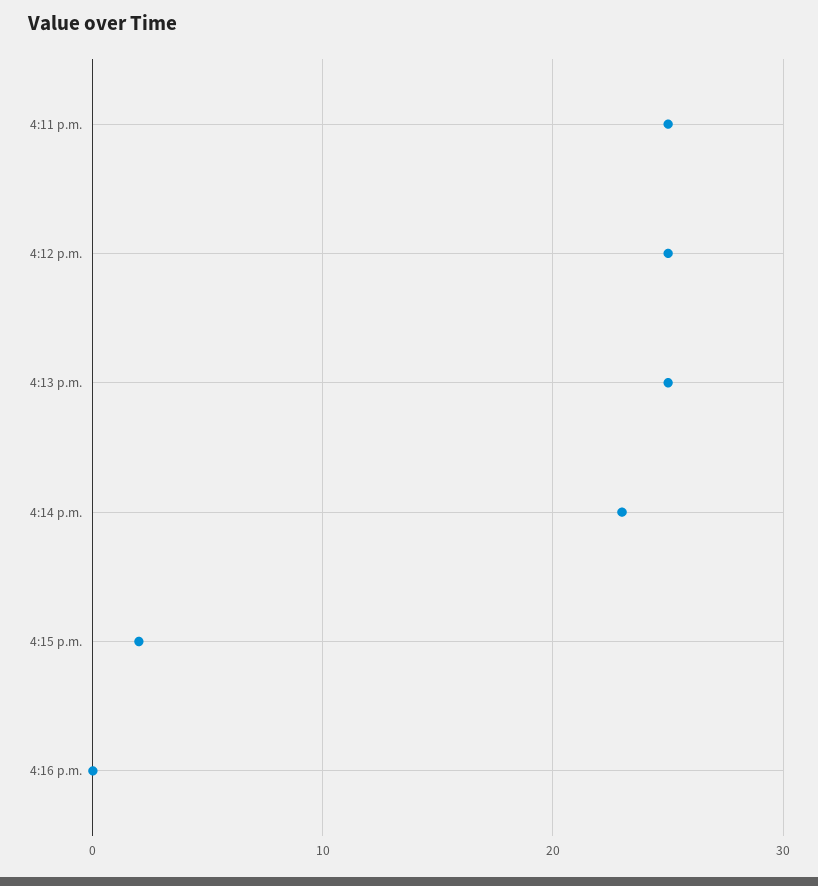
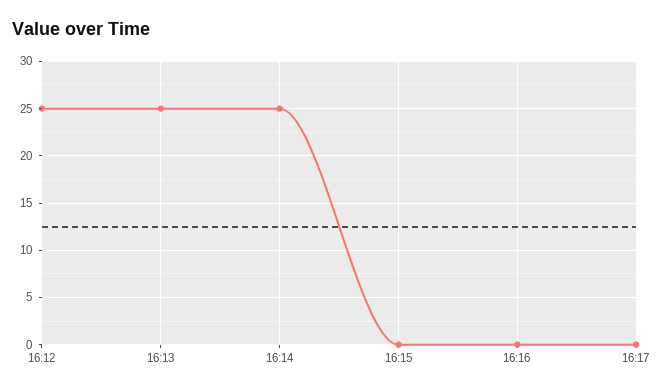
4:11 p.m.: 25 -> none
4:14 p.m.: 23 -> 25
4:15 p.m.: 2 -> 0
16:17: none -> 0

